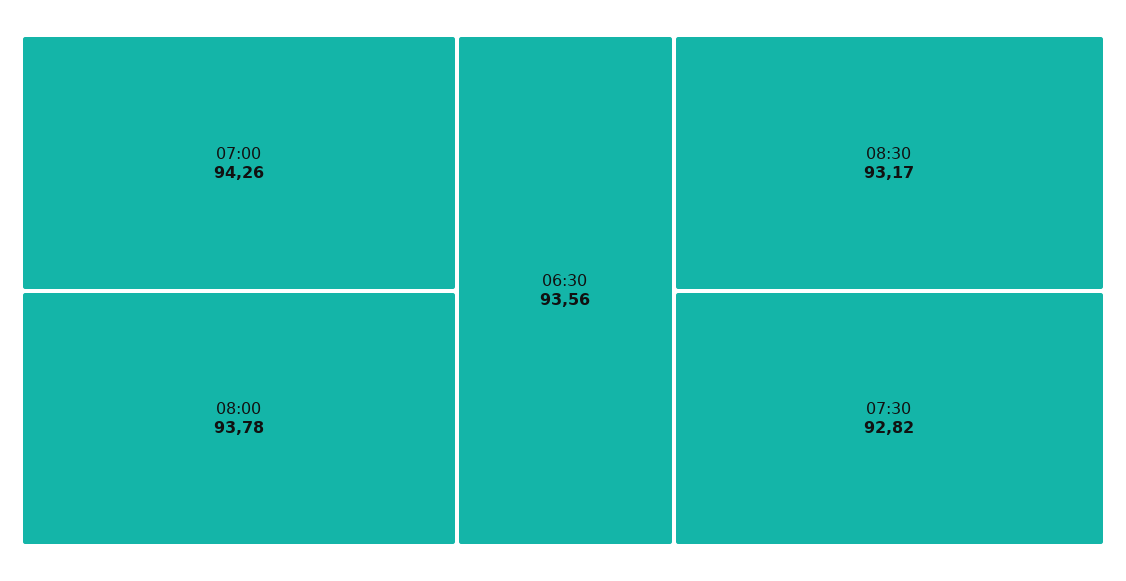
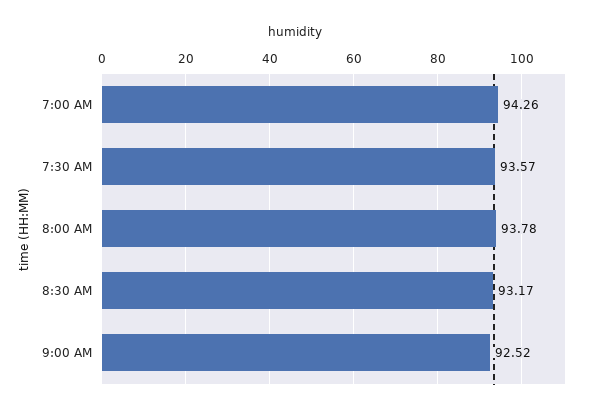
06:30: 93.56 -> none
07:30: 92.82 -> 93.57
9:00 AM: none -> 92.52

